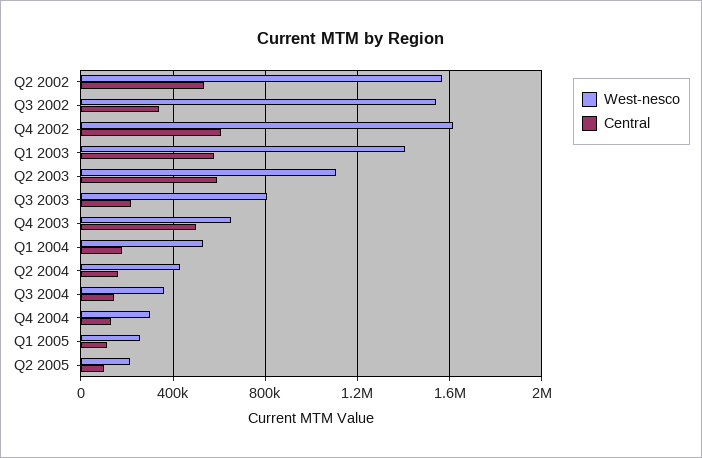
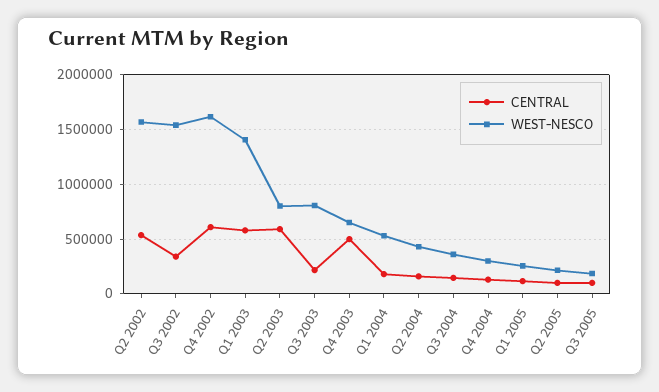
West-nesco, Q2 2003: 1100000 -> 800000
Central, Q3 2005: none -> 100000
West-nesco, Q3 2005: none -> 200000

